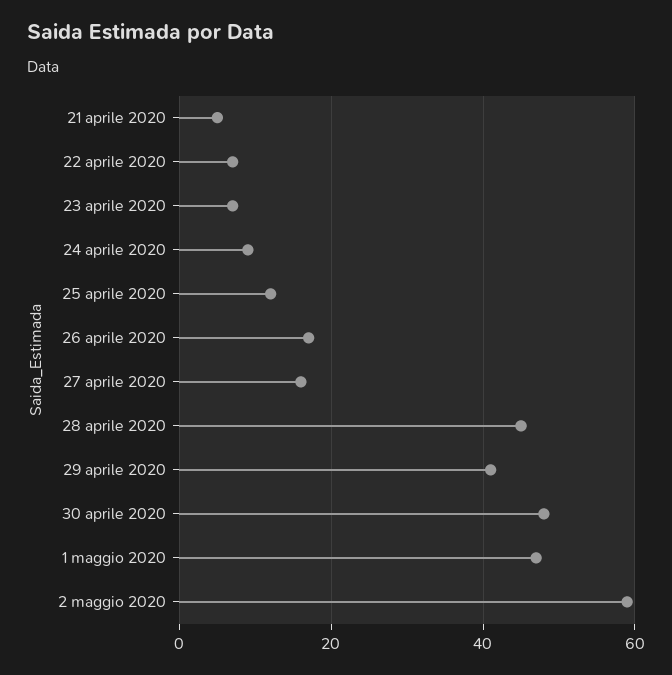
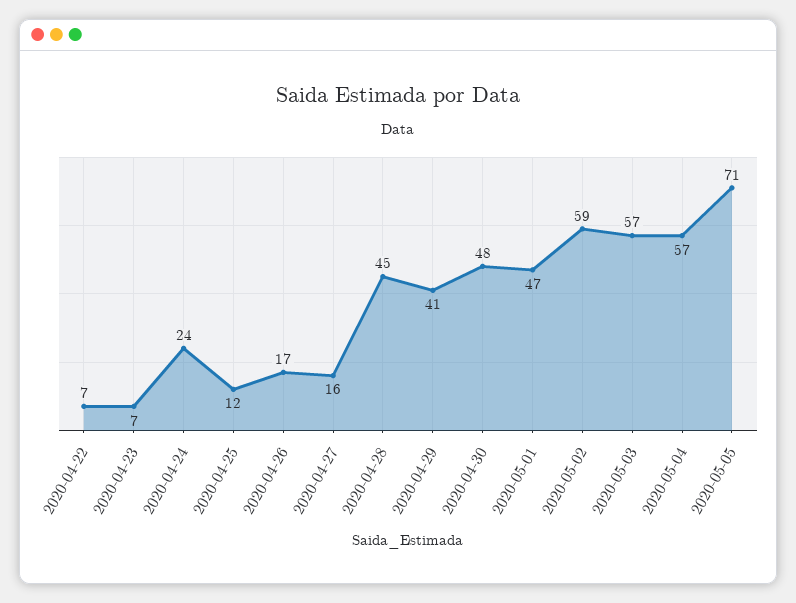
21 aprile 2020: 5 -> none
24 aprile 2020: 10 -> 24
2020-05-03: none -> 57
2020-05-04: none -> 57
2020-05-05: none -> 71

